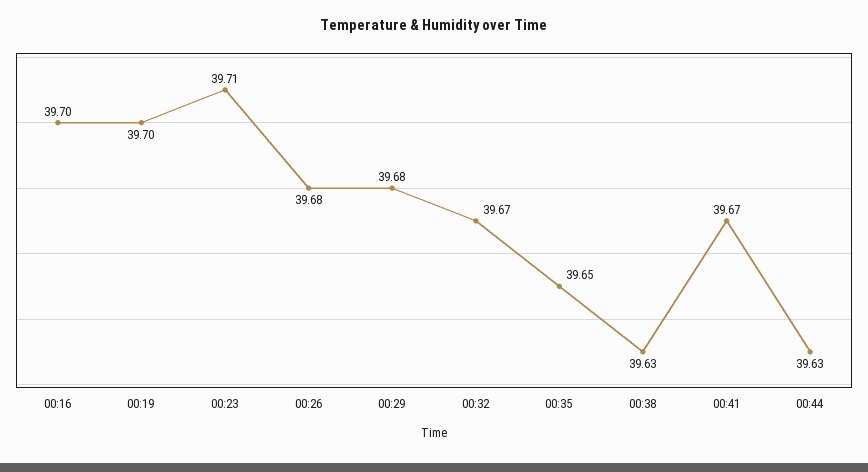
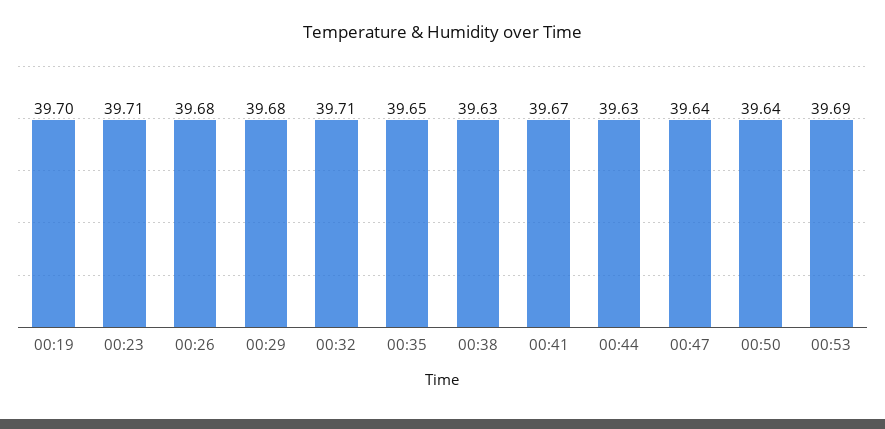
00:16: 39.7 -> none
00:32: 39.67 -> 39.71
00:47: none -> 39.64
00:50: none -> 39.64
00:53: none -> 39.69

